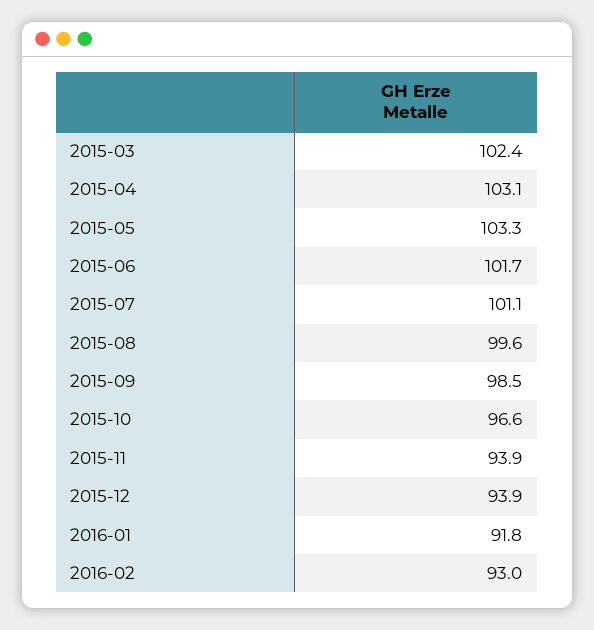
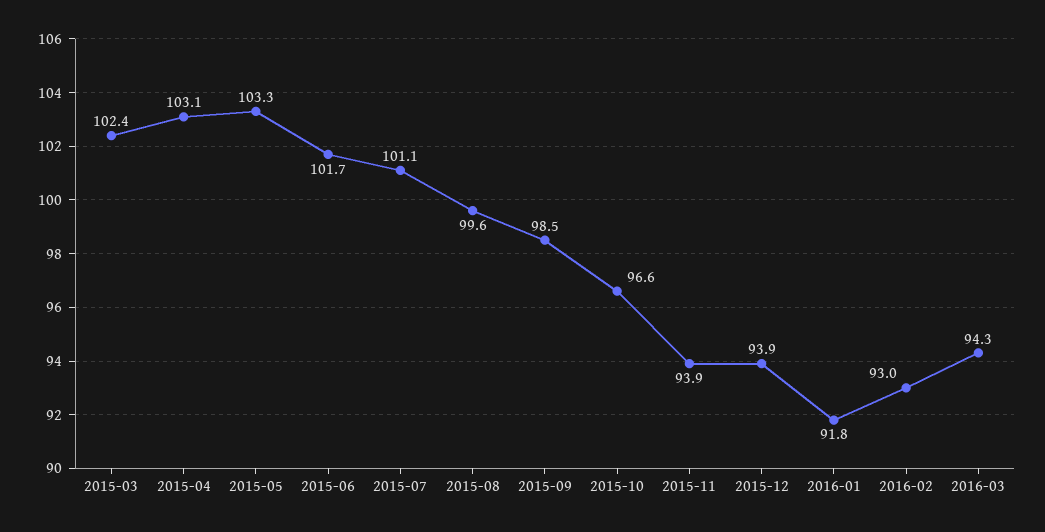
2016-03: none -> 94.3

